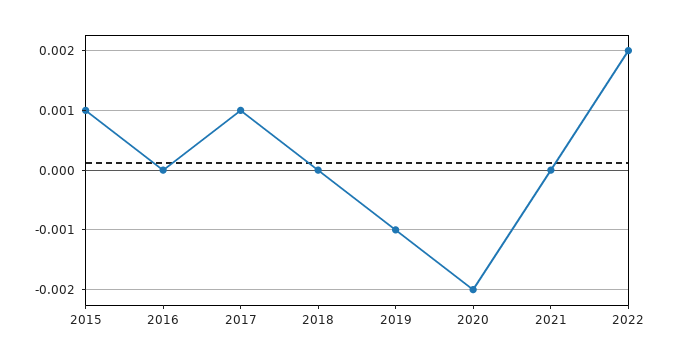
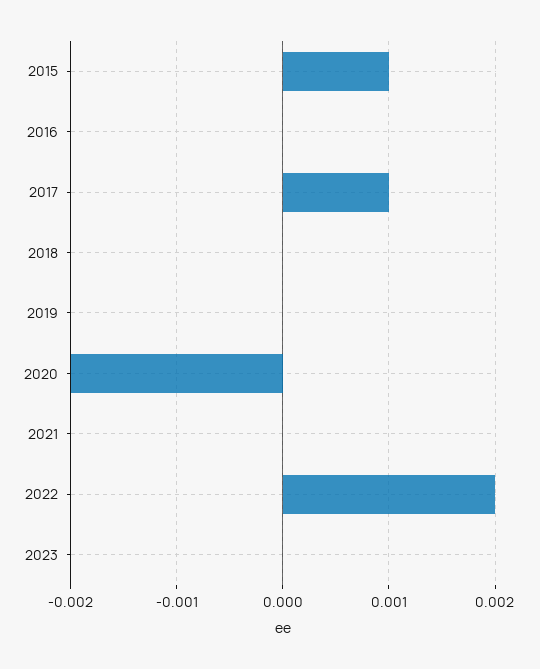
2019: -0.001 -> 0
2023: none -> 0

